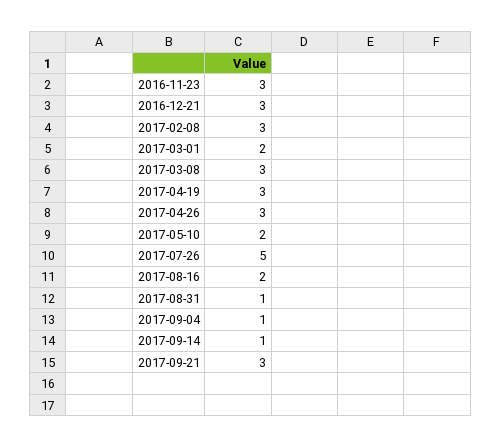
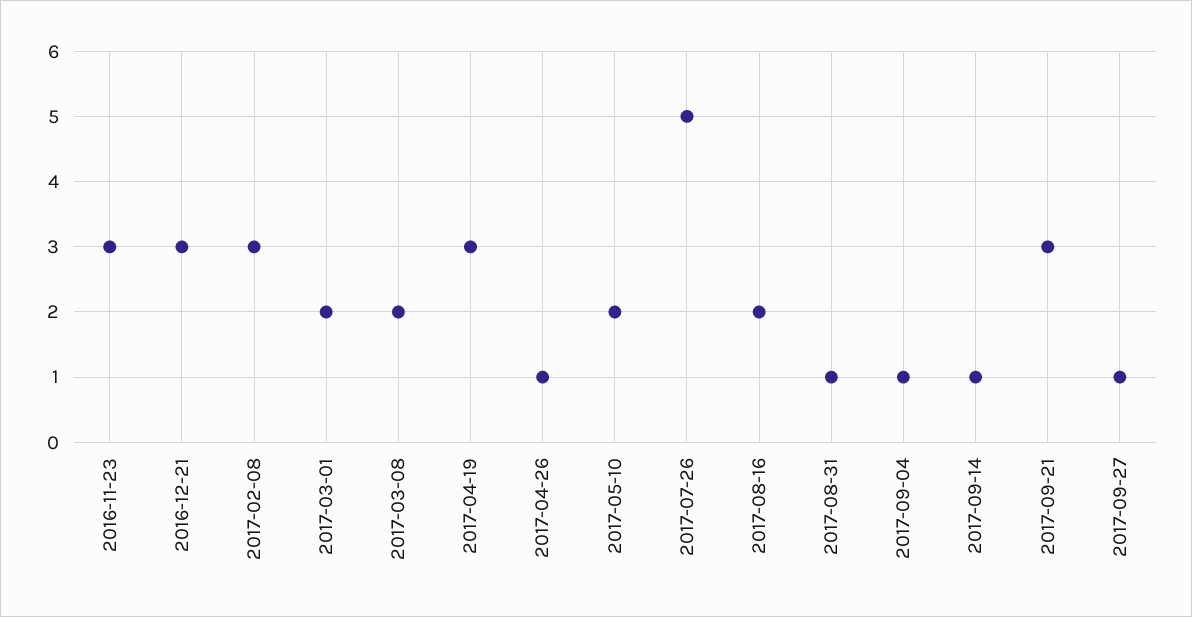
2017-03-08: 3 -> 2
2017-04-26: 3 -> 1
2017-09-27: none -> 1

